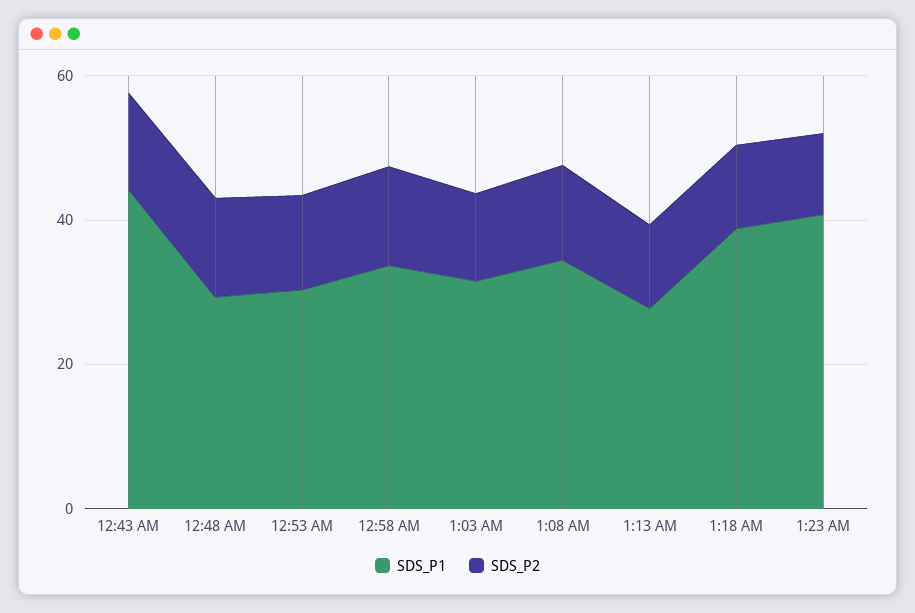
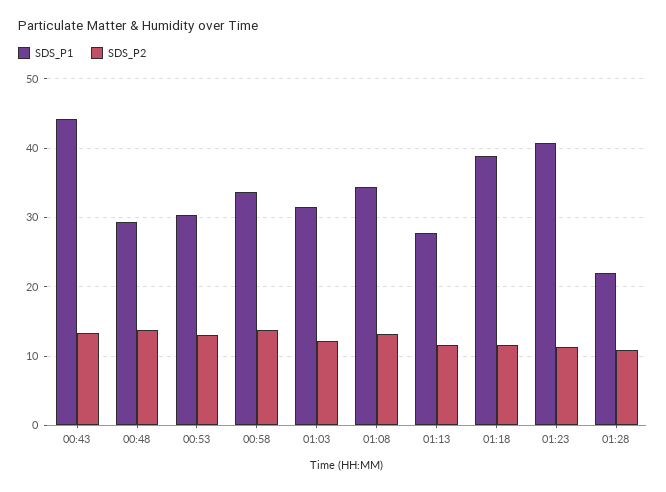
SDS_P1, 01:28: none -> 22
SDS_P2, 01:28: none -> 11

